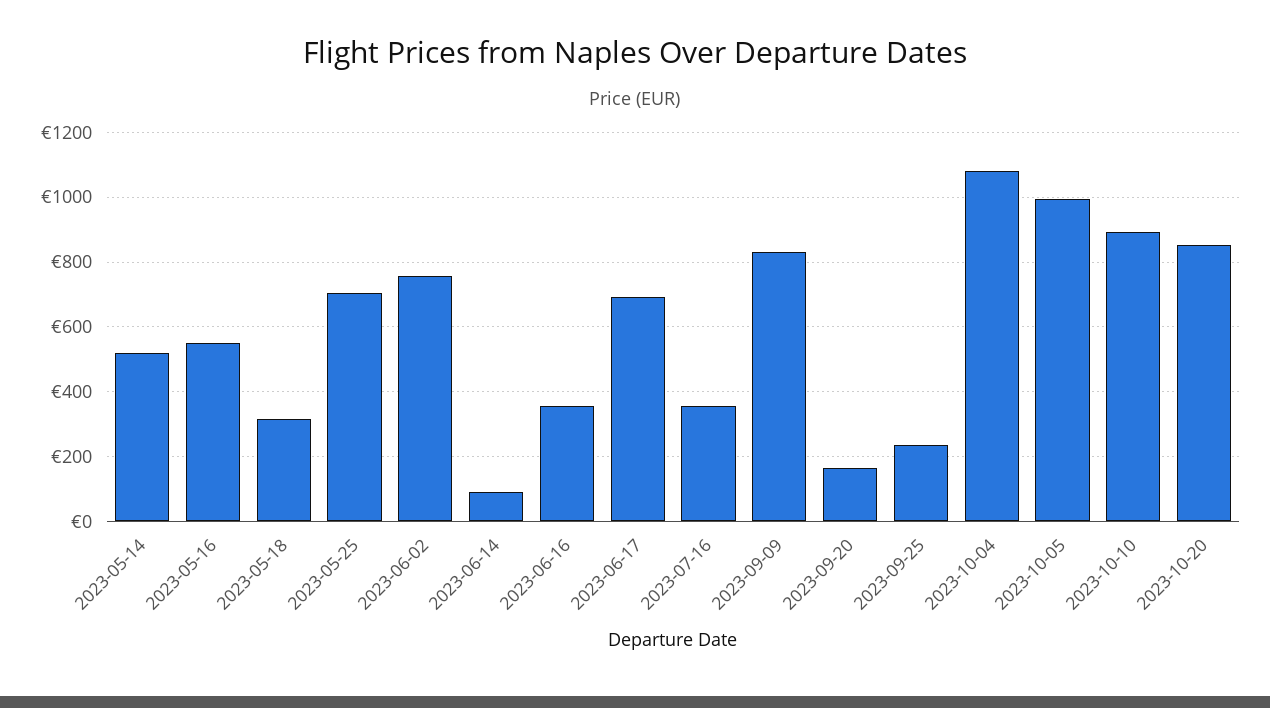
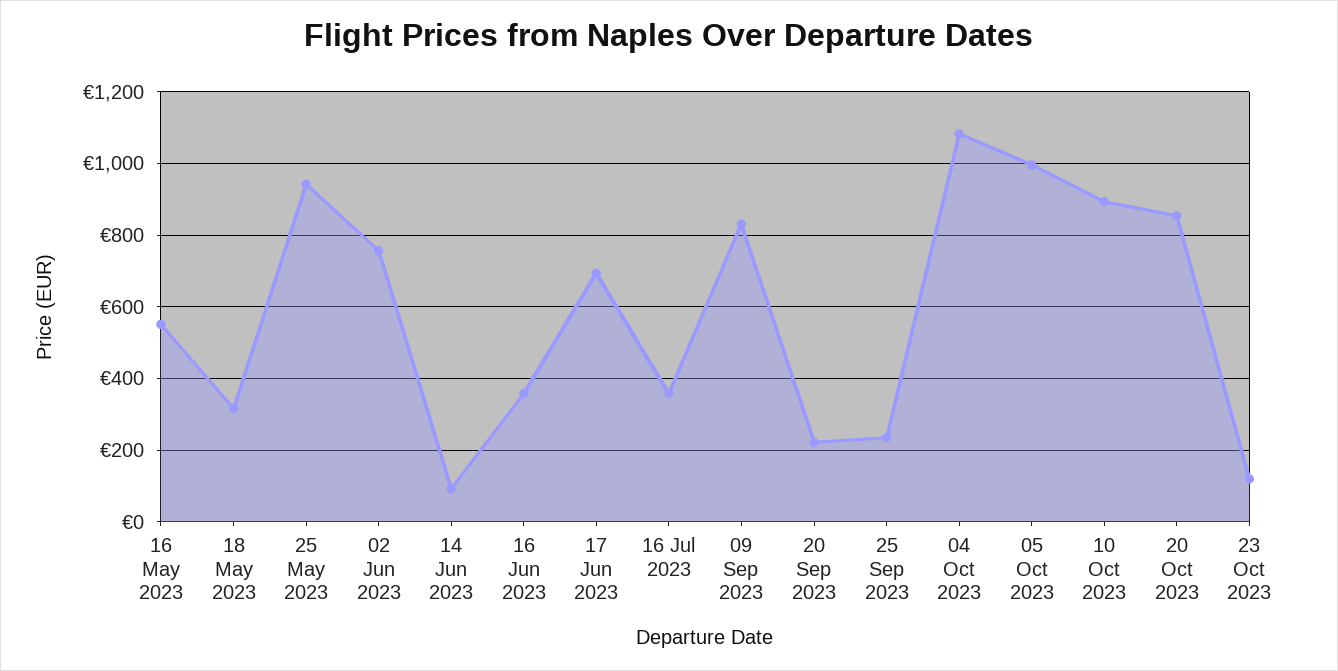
2023-05-14: 520 -> none
2023-05-25: 700 -> 940
2023-09-20: 160 -> 220
23 Oct 2023: none -> 120

